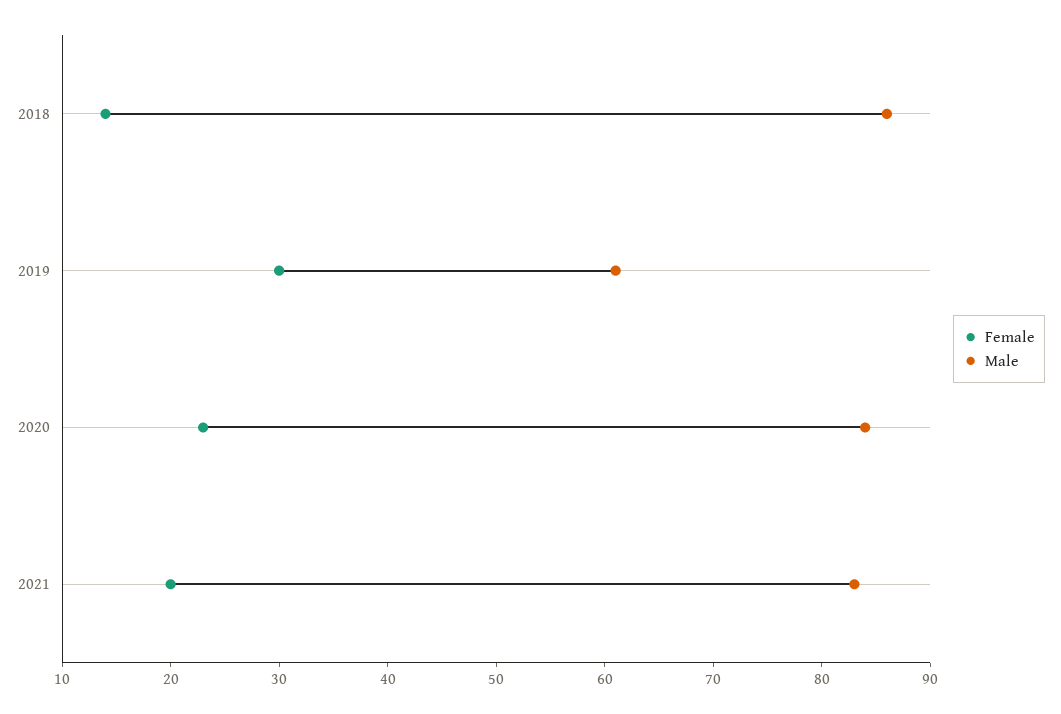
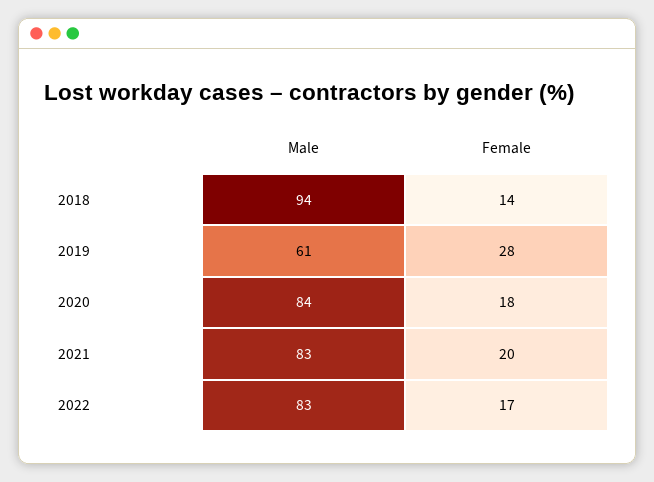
Male, 2018: 86 -> 94
Female, 2019: 30 -> 28
Female, 2020: 23 -> 18
Male, 2022: none -> 83
Female, 2022: none -> 17

